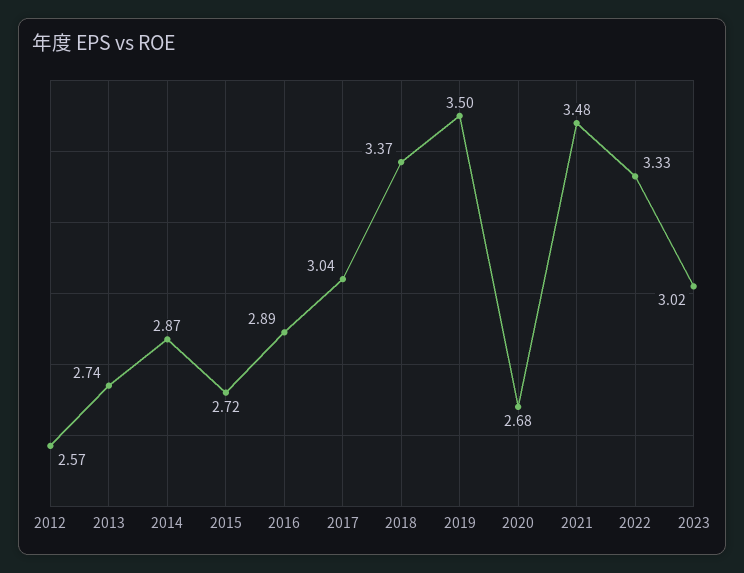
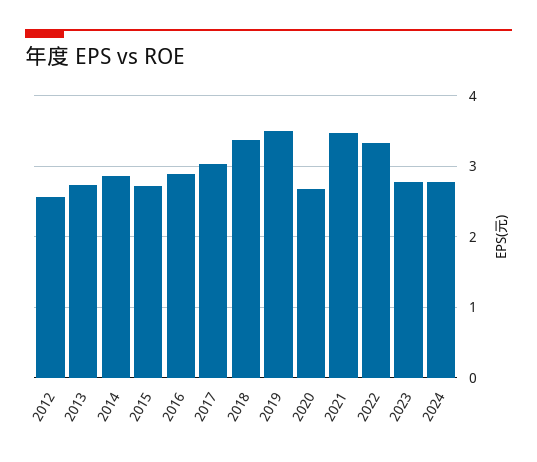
2023: 3.02 -> 2.8
2024: none -> 2.8

